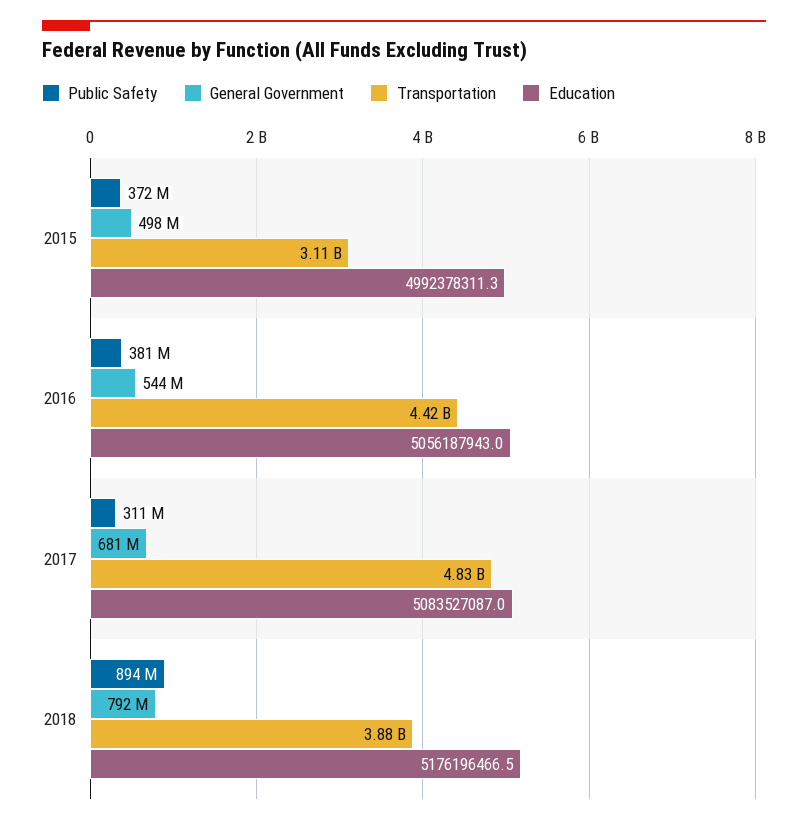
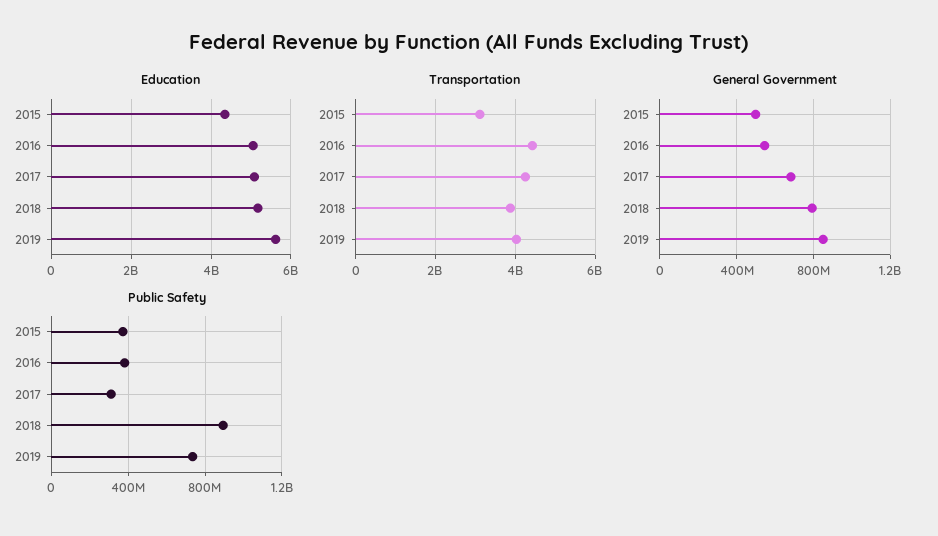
Education, 2015: 4992378311.3 -> 4400000000
Transportation, 2017: 4830000000 -> 4200000000
Education, 2019: none -> 5600000000
Transportation, 2019: none -> 4000000000
General Government, 2019: none -> 850000000
Public Safety, 2019: none -> 750000000

